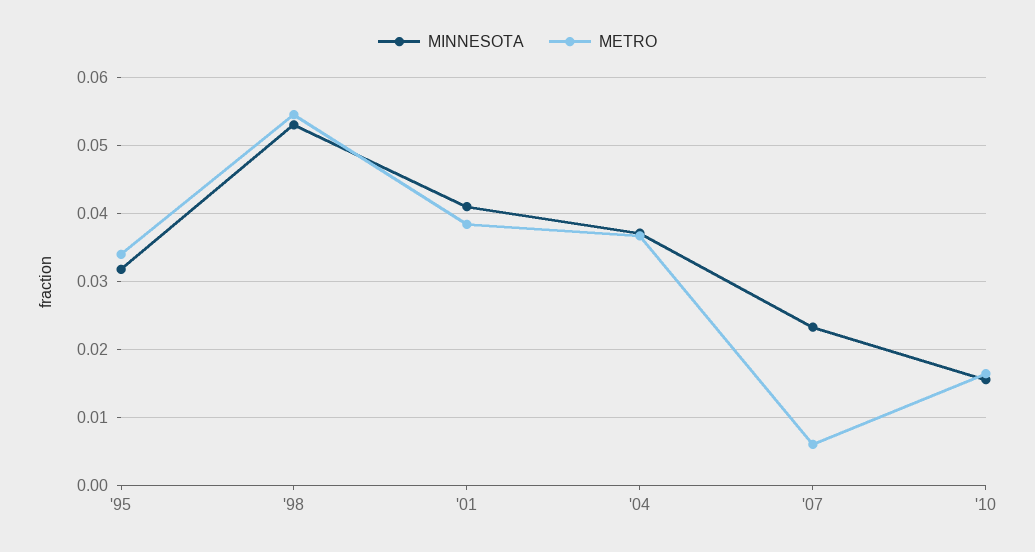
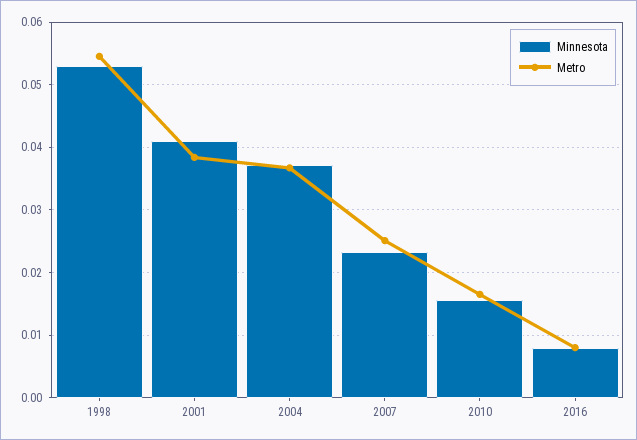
MINNESOTA, '95: 0.032 -> none
METRO, '95: 0.034 -> none
METRO, '07: 0.006 -> 0.025
MINNESOTA, 2016: none -> 0.008
METRO, 2016: none -> 0.008

